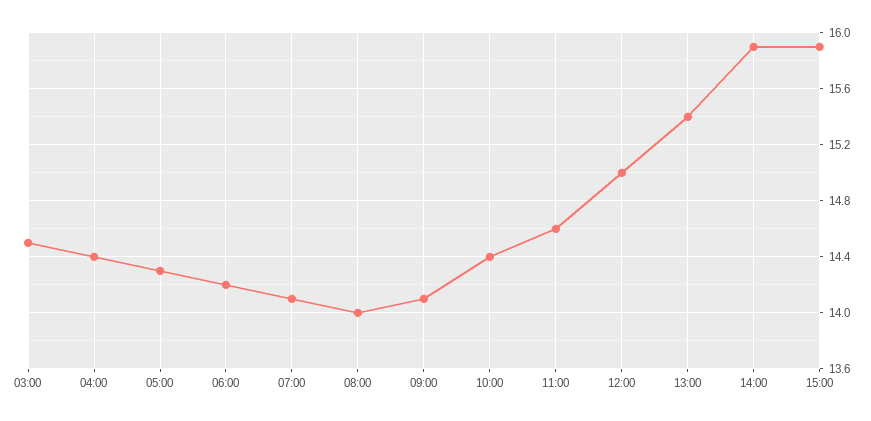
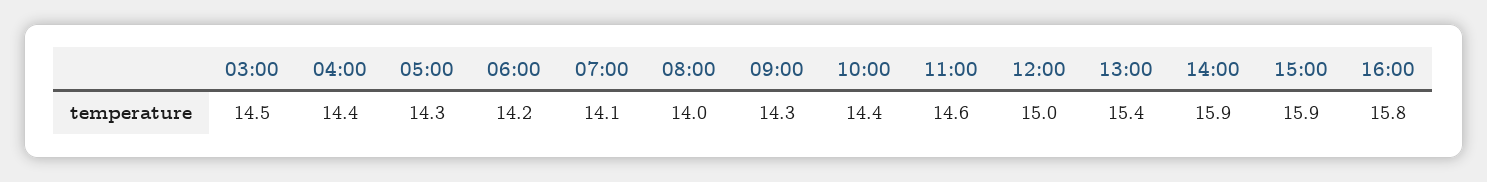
09:00: 14.1 -> 14.3
16:00: none -> 15.8

